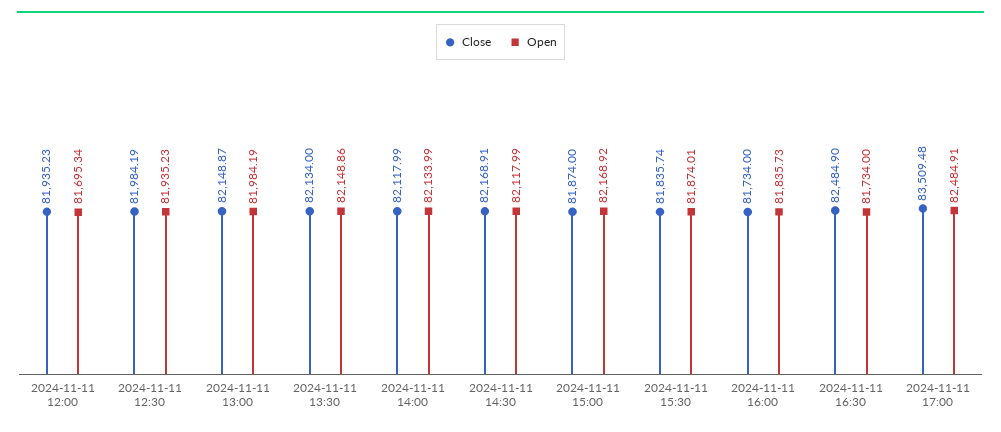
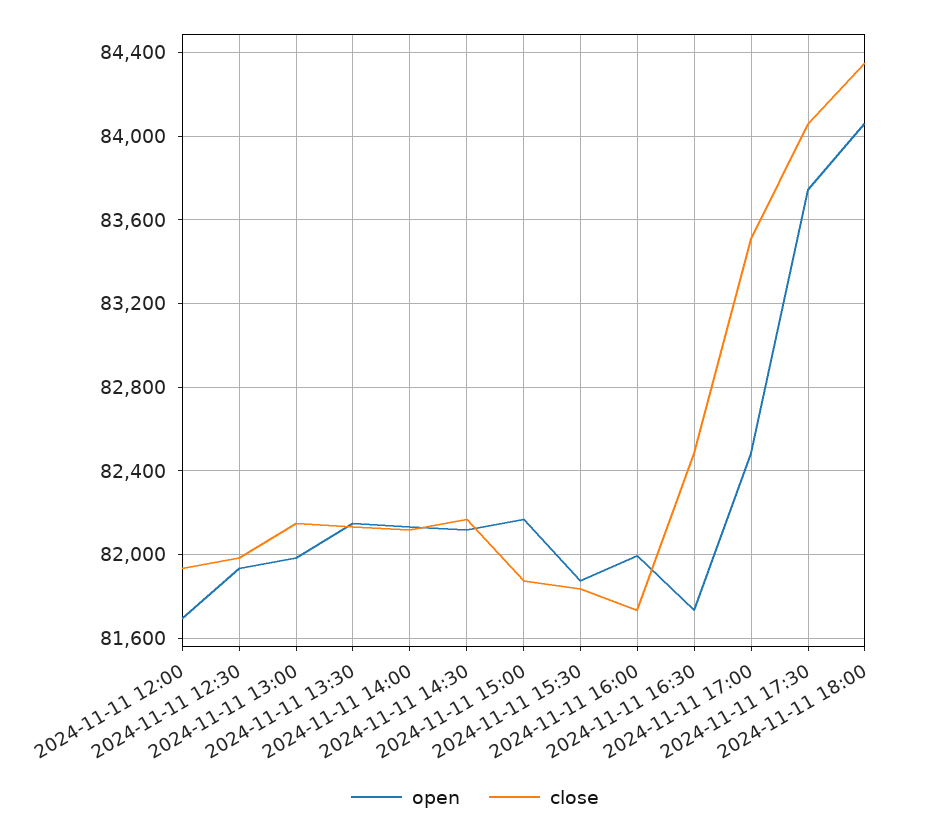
Open, 2024-11-11 16:00: 81835.73 -> 82000
Open, 2024-11-11 17:30: none -> 83750
Close, 2024-11-11 17:30: none -> 84050
Open, 2024-11-11 18:00: none -> 84050
Close, 2024-11-11 18:00: none -> 84350

